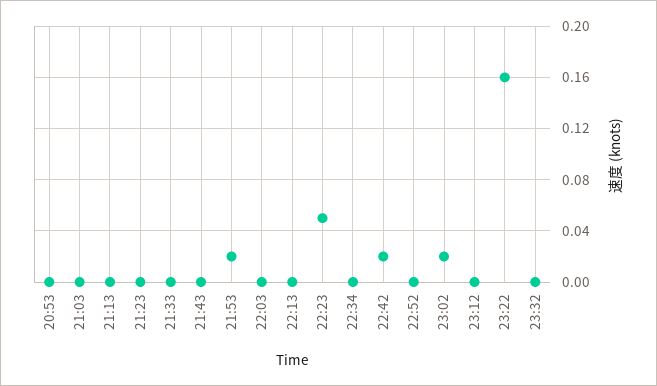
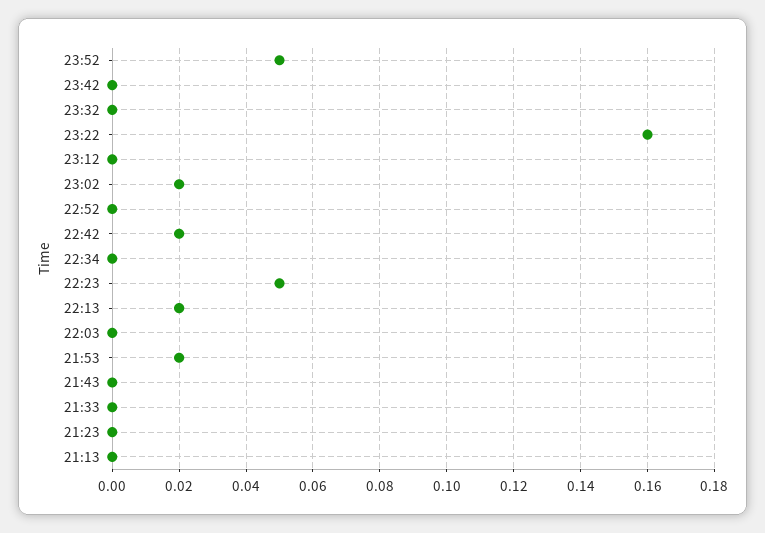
20:53: 0 -> none
21:03: 0 -> none
22:13: 0 -> 0.02
23:52: none -> 0.05
23:42: none -> 0

